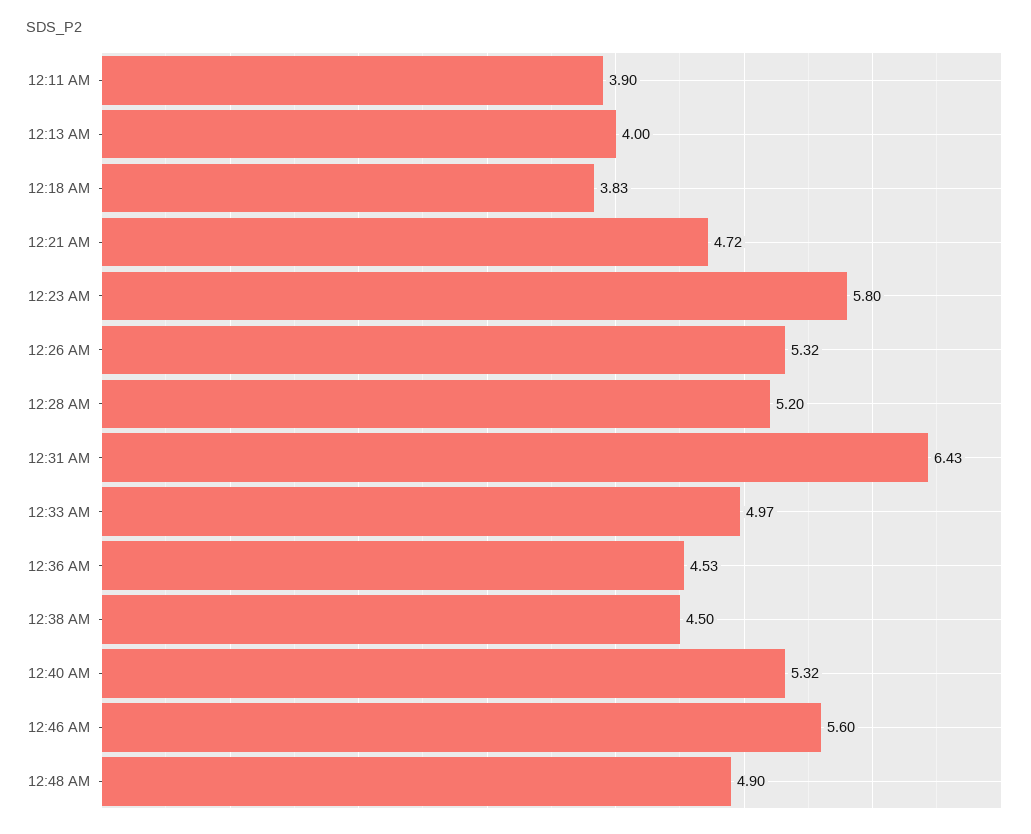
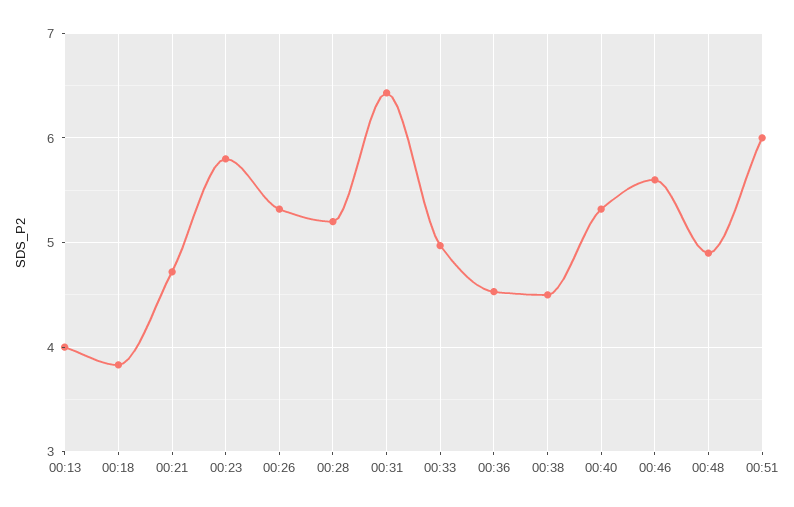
12:11 AM: 3.9 -> none
00:51: none -> 6

